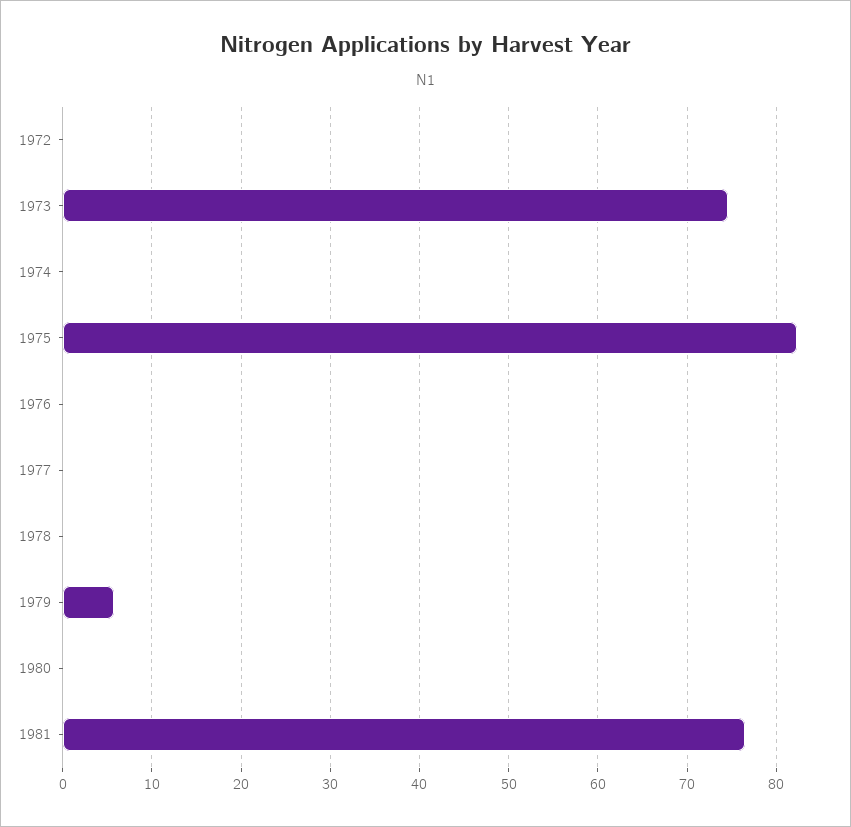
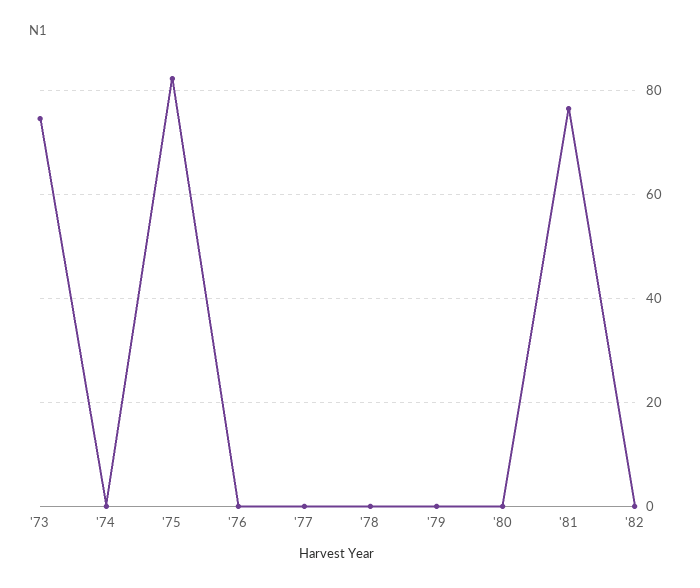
1972: 0 -> none
1979: 6 -> 0
'82: none -> 0

